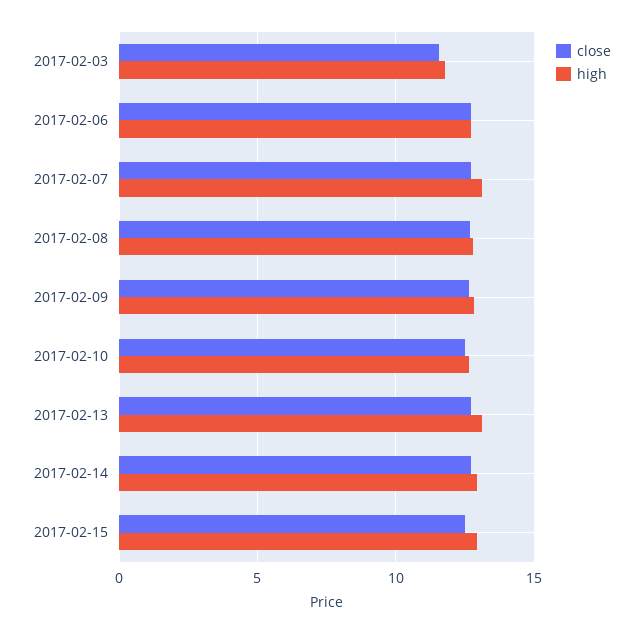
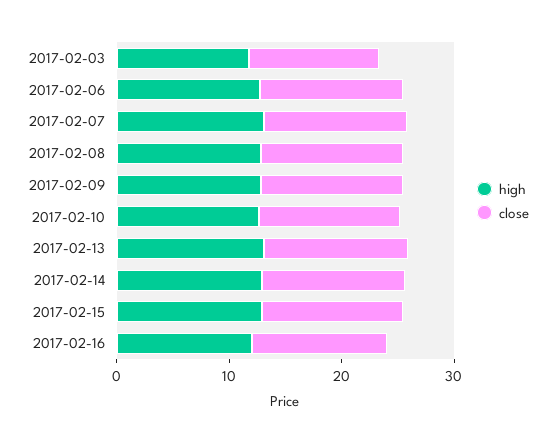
high, 2017-02-16: none -> 12
close, 2017-02-16: none -> 12

